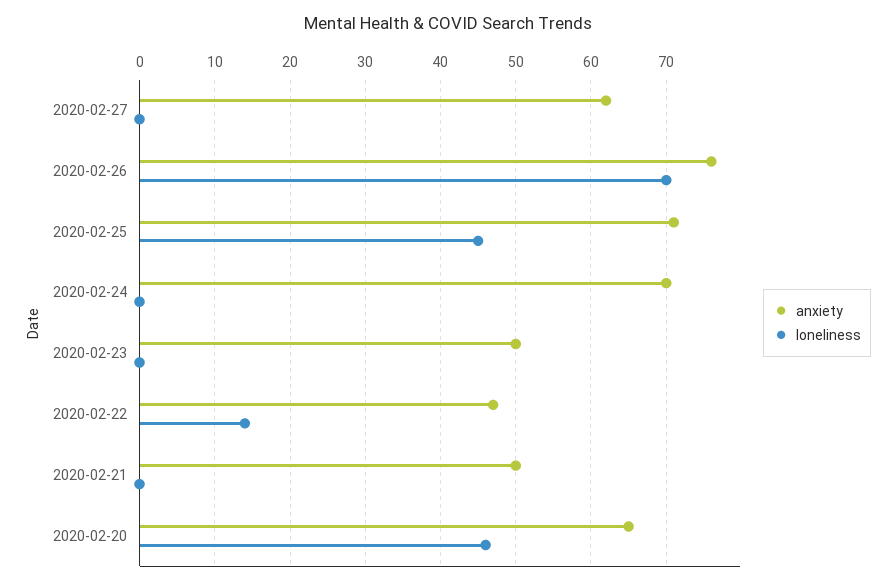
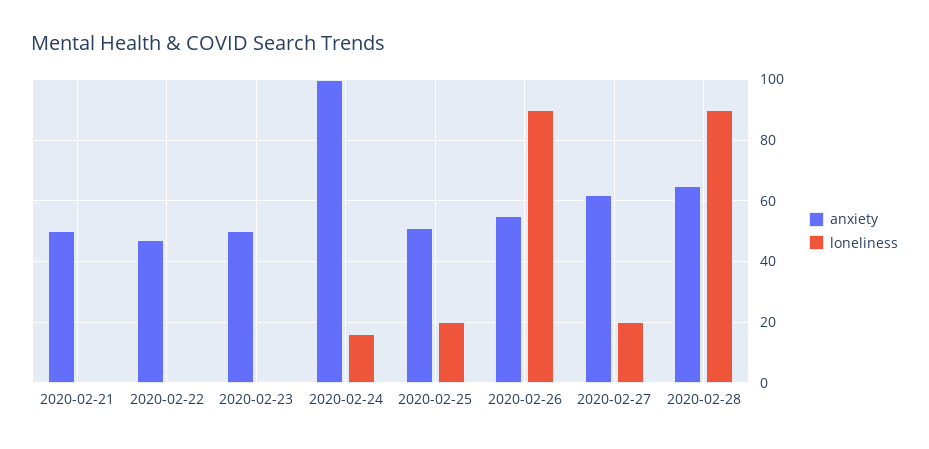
loneliness, 2020-02-27: 0 -> 20
anxiety, 2020-02-26: 76 -> 55
loneliness, 2020-02-26: 70 -> 90
anxiety, 2020-02-25: 71 -> 50
loneliness, 2020-02-25: 45 -> 20
anxiety, 2020-02-24: 70 -> 100
loneliness, 2020-02-24: 0 -> 15
loneliness, 2020-02-22: 14 -> 0
anxiety, 2020-02-20: 65 -> none
loneliness, 2020-02-20: 46 -> none
anxiety, 2020-02-28: none -> 65
loneliness, 2020-02-28: none -> 90

